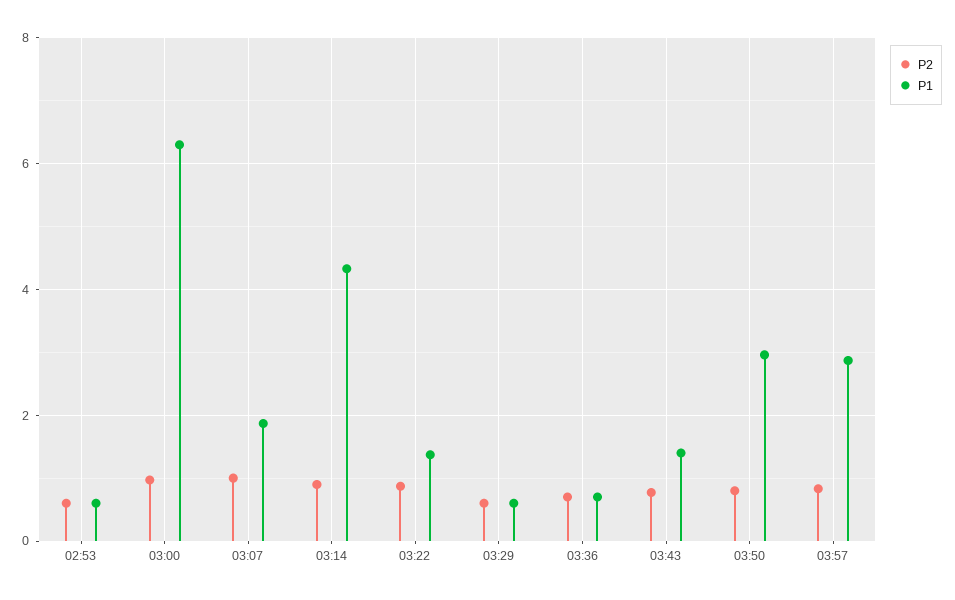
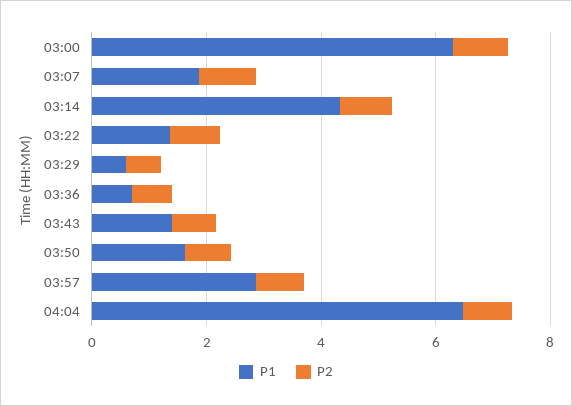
P2, 02:53: 0.6 -> none
P1, 02:53: 0.6 -> none
P1, 03:50: 3 -> 1.5
P1, 04:04: none -> 6.5
P2, 04:04: none -> 1

